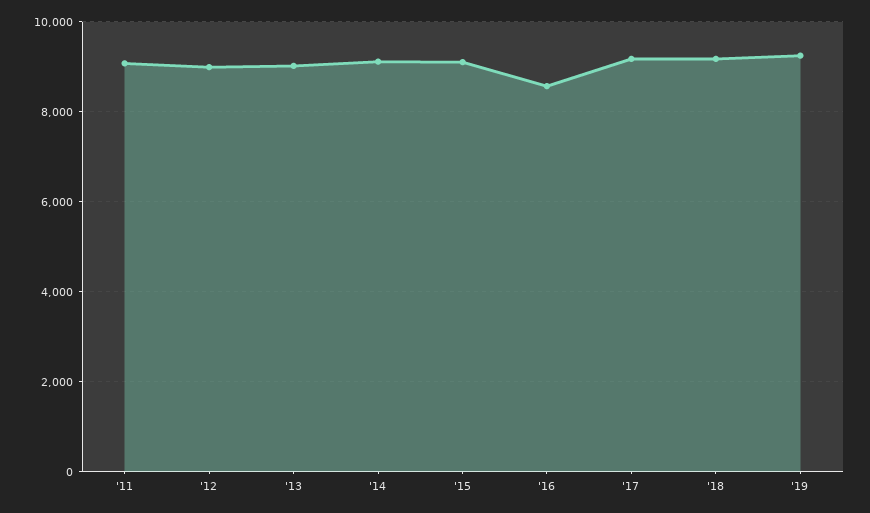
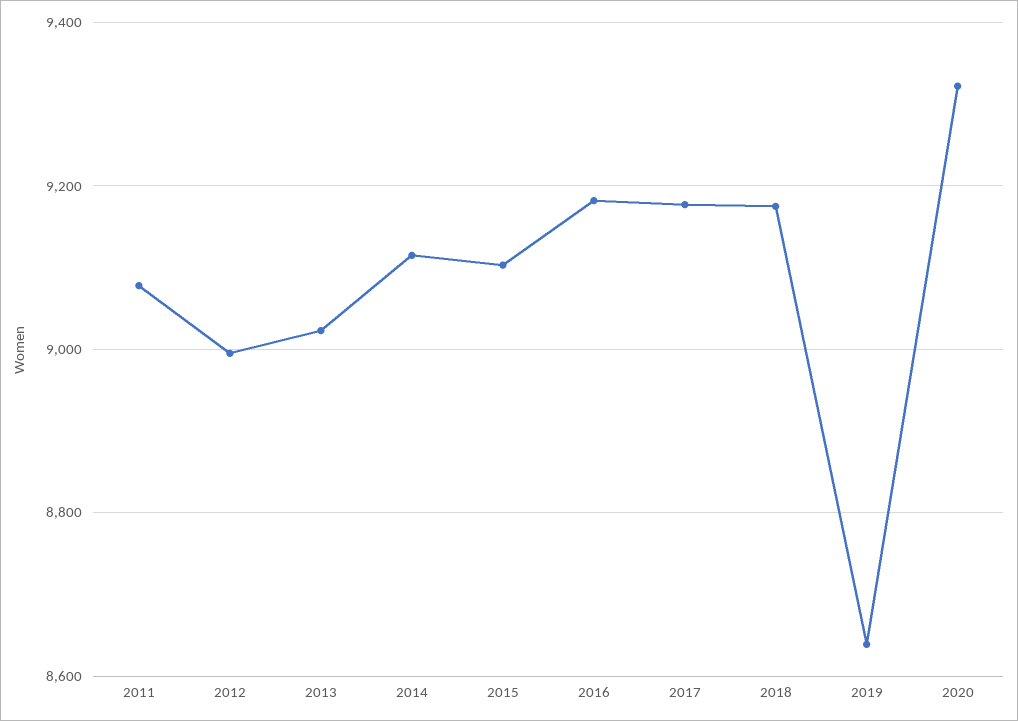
'16: 8600 -> 9180
'19: 9200 -> 8640
2020: none -> 9320

